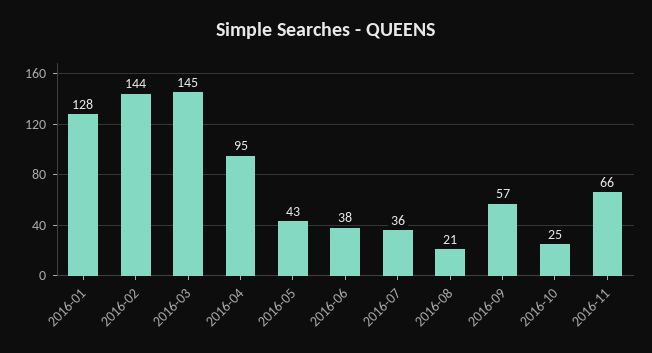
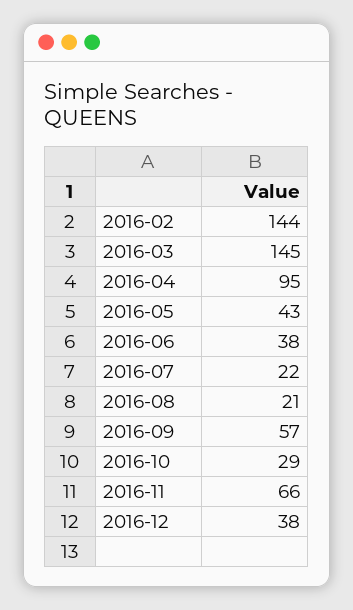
2016-01: 128 -> none
2016-07: 36 -> 22
2016-10: 25 -> 29
2016-12: none -> 38

